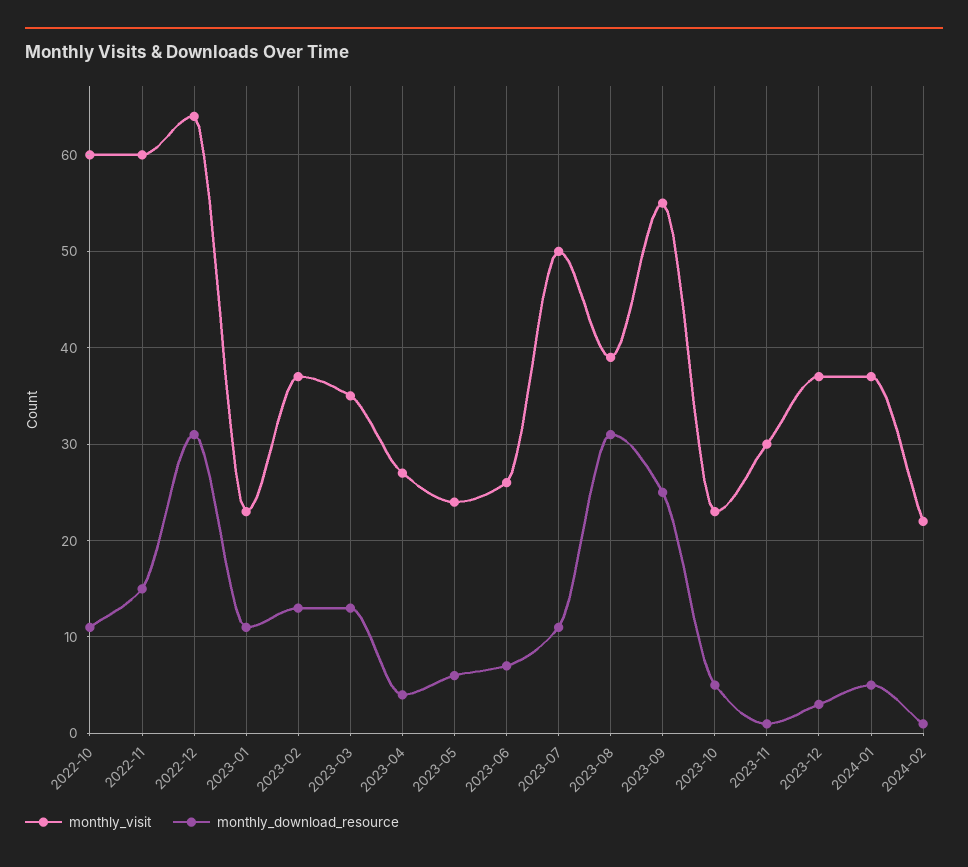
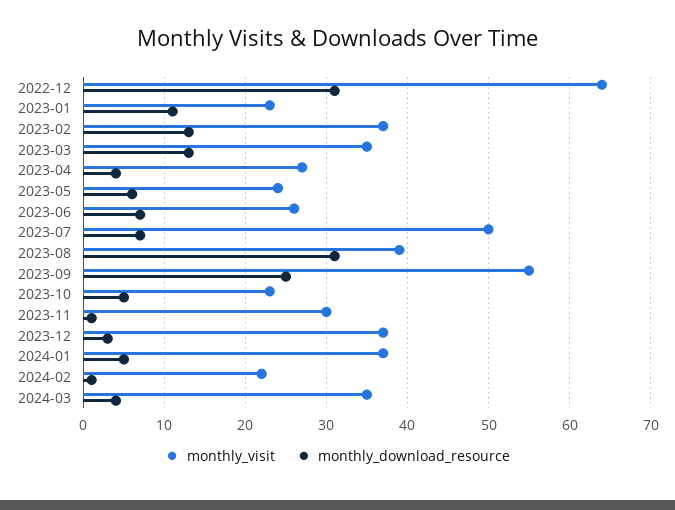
monthly_visit, 2022-10: 60 -> none
monthly_download_resource, 2022-10: 11 -> none
monthly_visit, 2022-11: 60 -> none
monthly_download_resource, 2022-11: 15 -> none
monthly_download_resource, 2023-07: 11 -> 7
monthly_visit, 2024-03: none -> 35
monthly_download_resource, 2024-03: none -> 4

